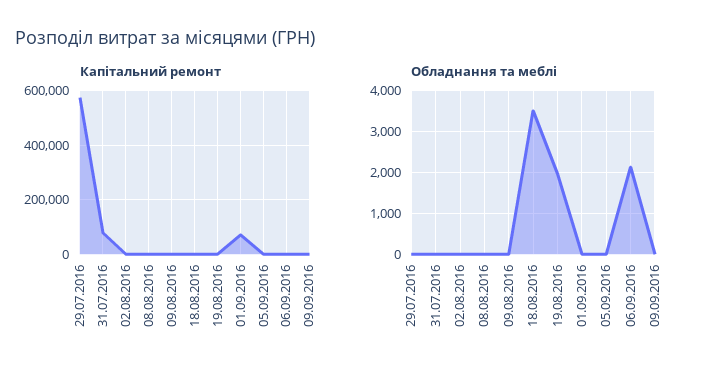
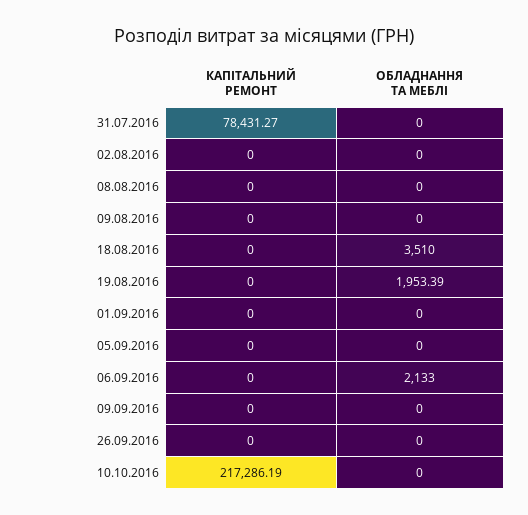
Капітальний ремонт, 29.07.2016: 575000 -> none
Капітальний ремонт, 01.09.2016: 75000 -> 0
Обладнання та меблі, 29.07.2016: 0 -> none
Капітальний ремонт, 26.09.2016: none -> 0
Обладнання та меблі, 26.09.2016: none -> 0
Капітальний ремонт, 10.10.2016: none -> 217286.19
Обладнання та меблі, 10.10.2016: none -> 0

